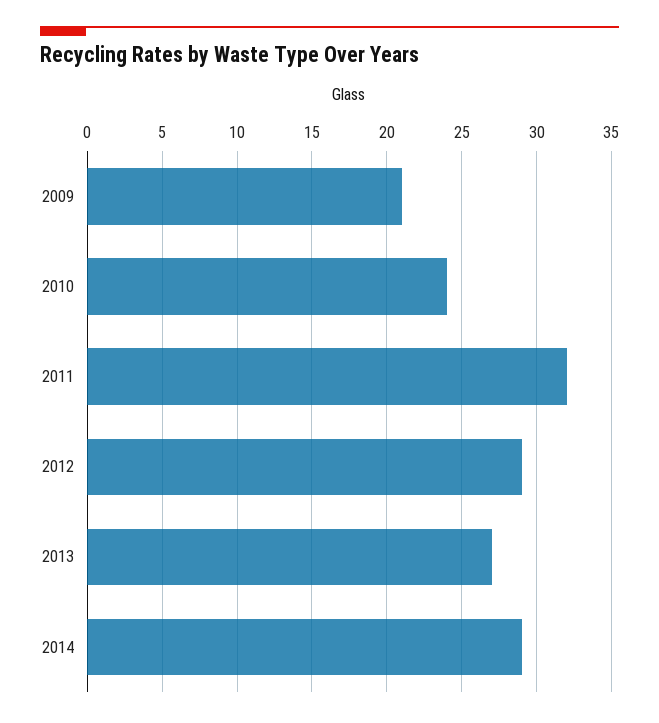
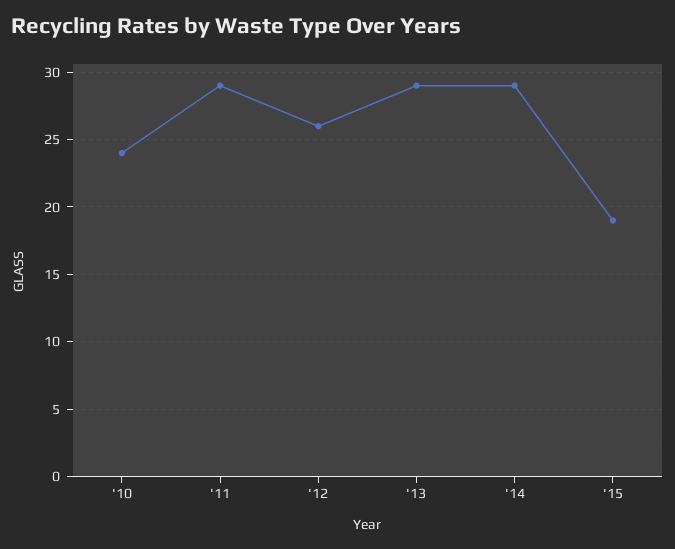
2009: 21 -> none
2011: 32 -> 29
2012: 29 -> 26
2013: 27 -> 29
'15: none -> 19

